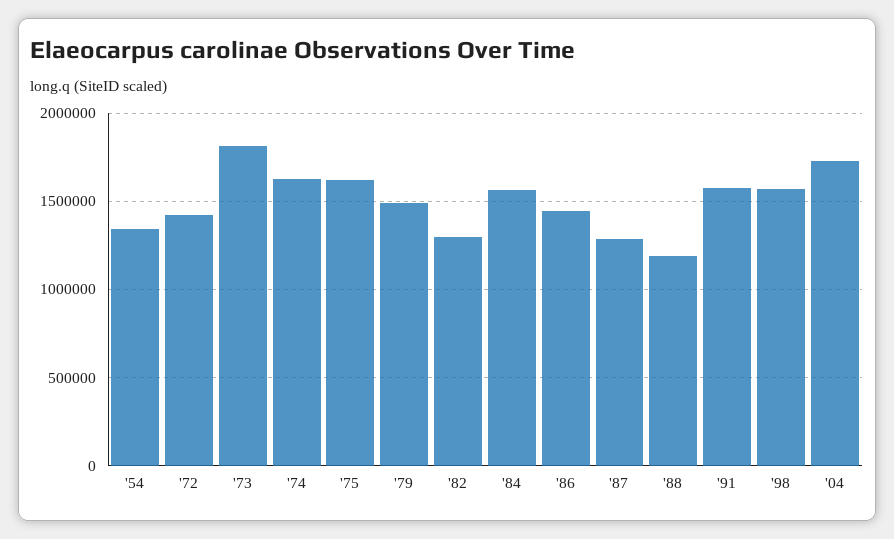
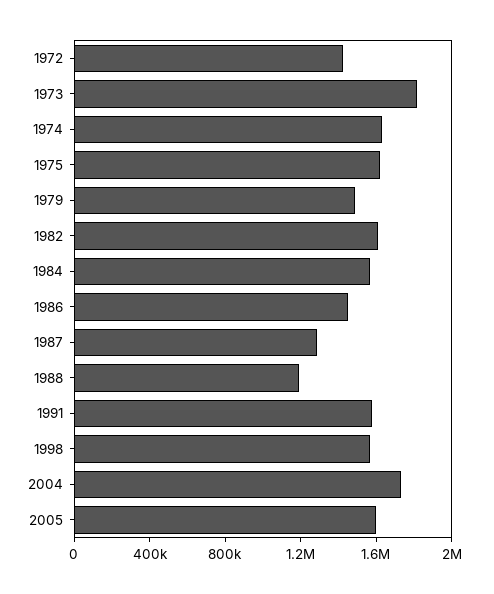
'54: 1350000 -> none
'82: 1300000 -> 1600000
2005: none -> 1600000

